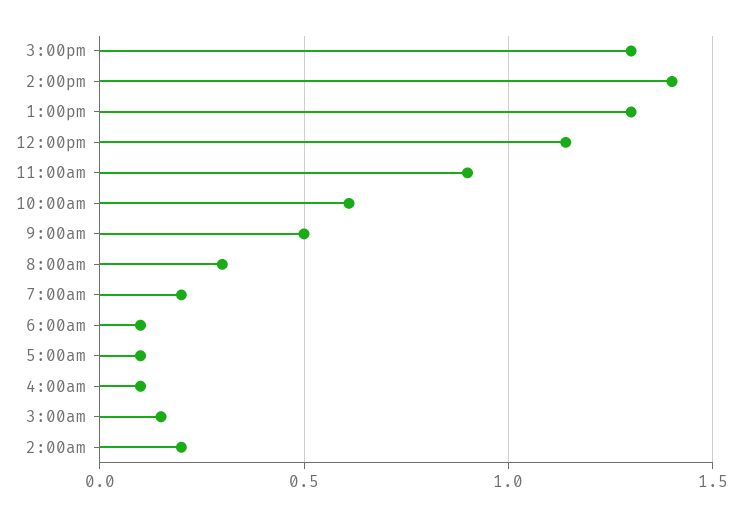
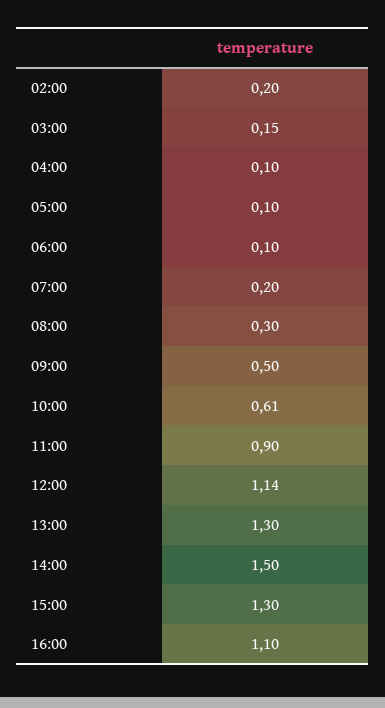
2:00pm: 1.4 -> 1.5
16:00: none -> 1.1

